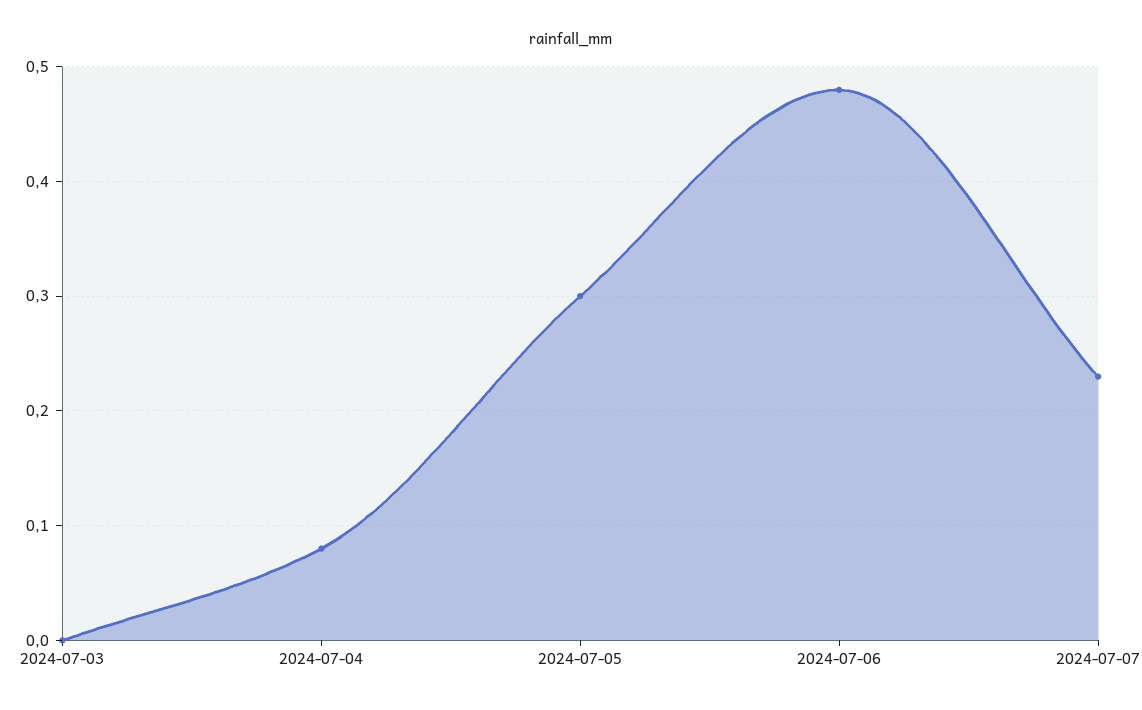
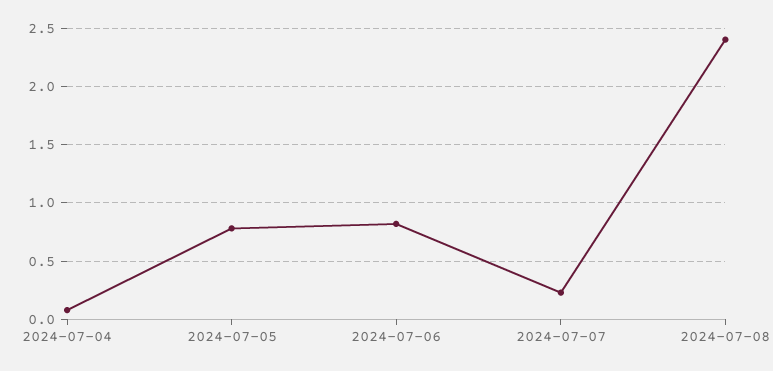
2024-07-03: 0 -> none
2024-07-05: 0.3 -> 0.8
2024-07-06: 0.48 -> 0.8
2024-07-08: none -> 2.4

